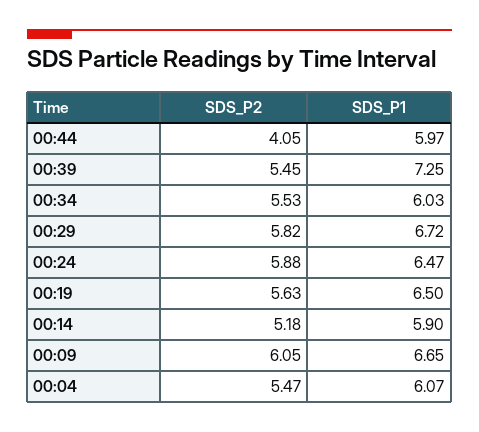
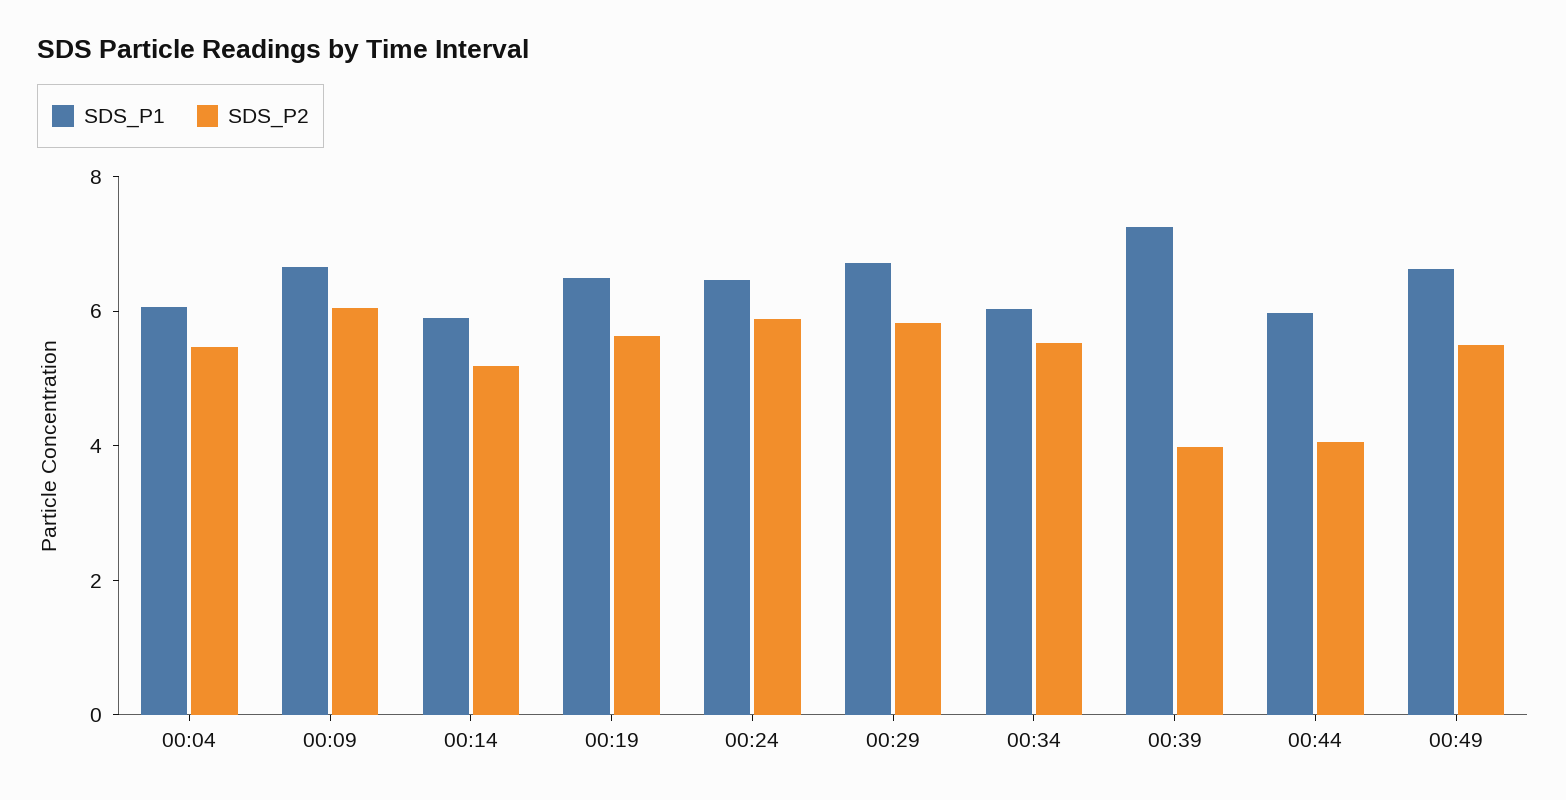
SDS_P2, 00:39: 5.45 -> 4
SDS_P1, 00:49: none -> 6.5
SDS_P2, 00:49: none -> 5.5

